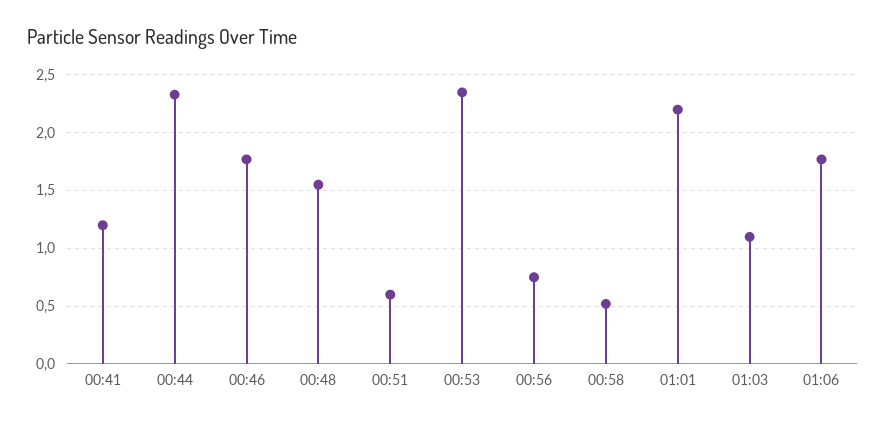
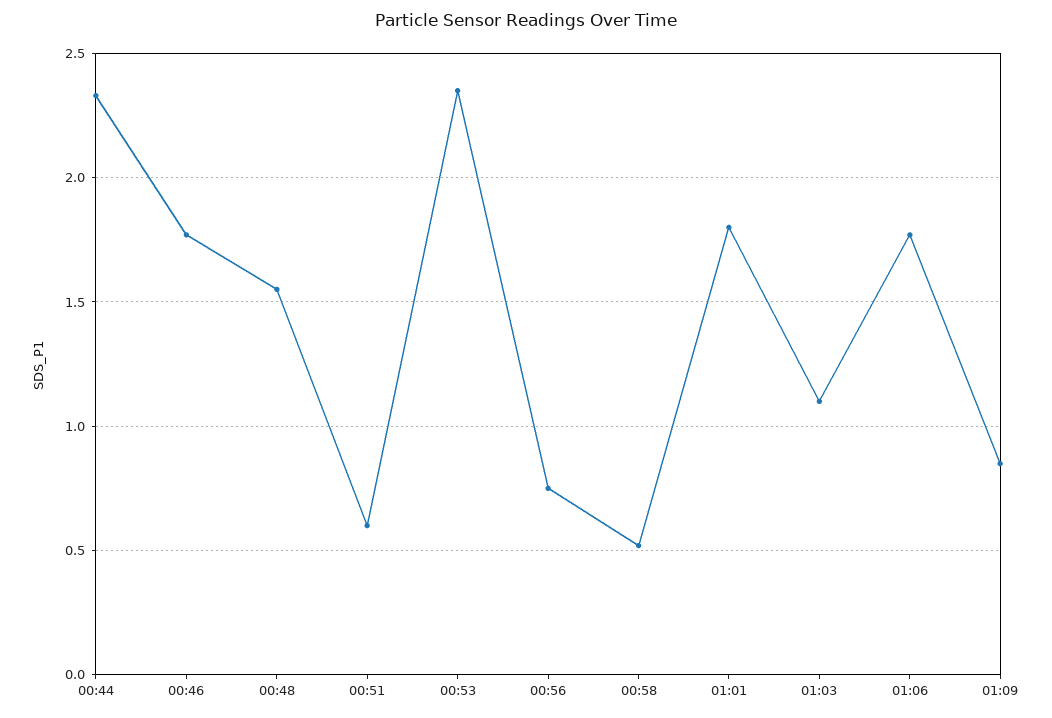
00:41: 1.2 -> none
01:01: 2.2 -> 1.8
01:09: none -> 0.85

